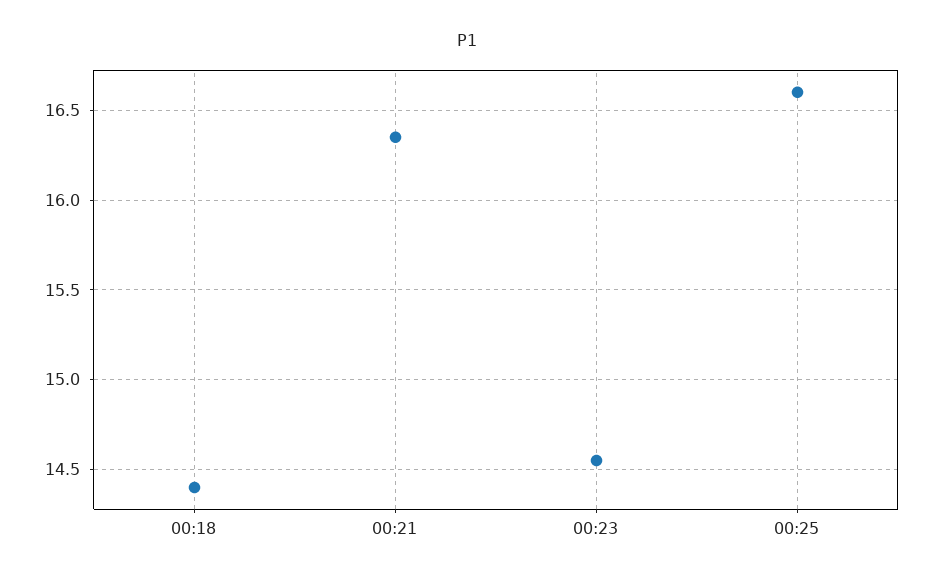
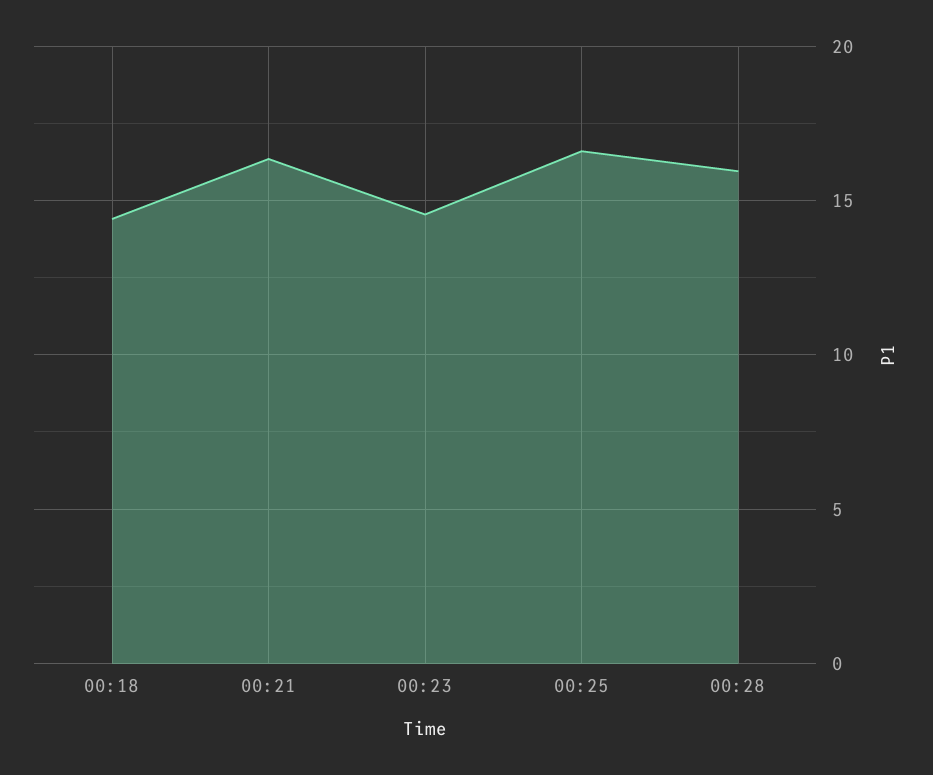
00:28: none -> 16

